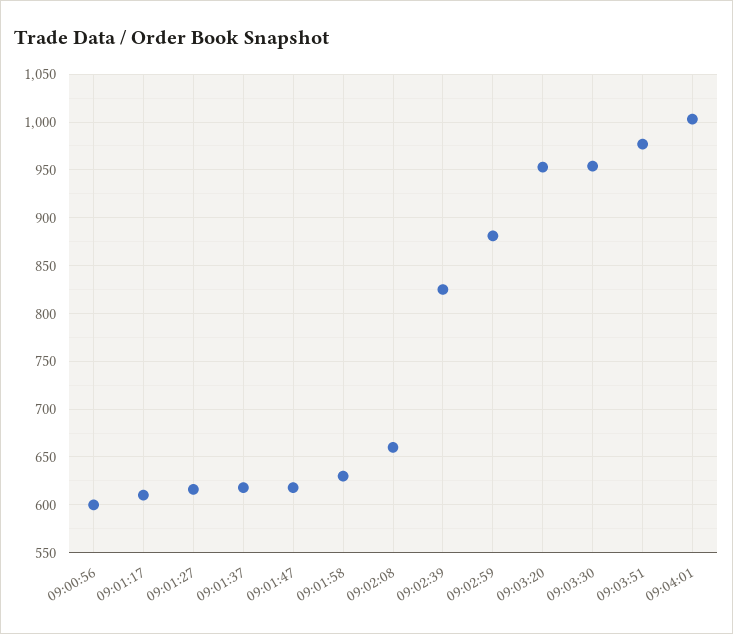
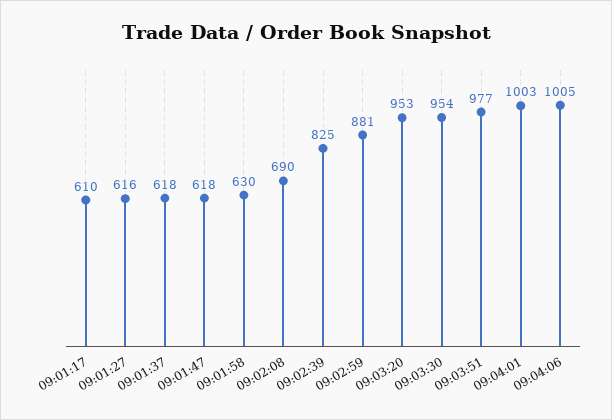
09:00:56: 600 -> none
09:02:08: 660 -> 690
09:04:06: none -> 1005

